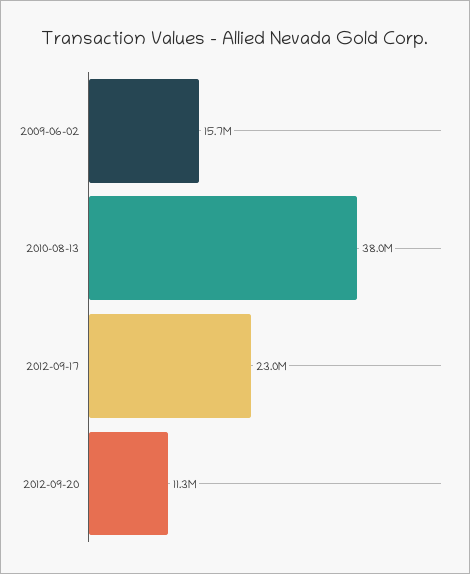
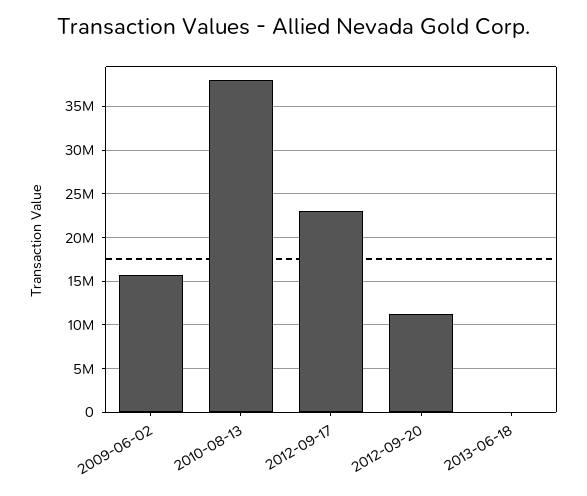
2013-06-18: none -> 0

